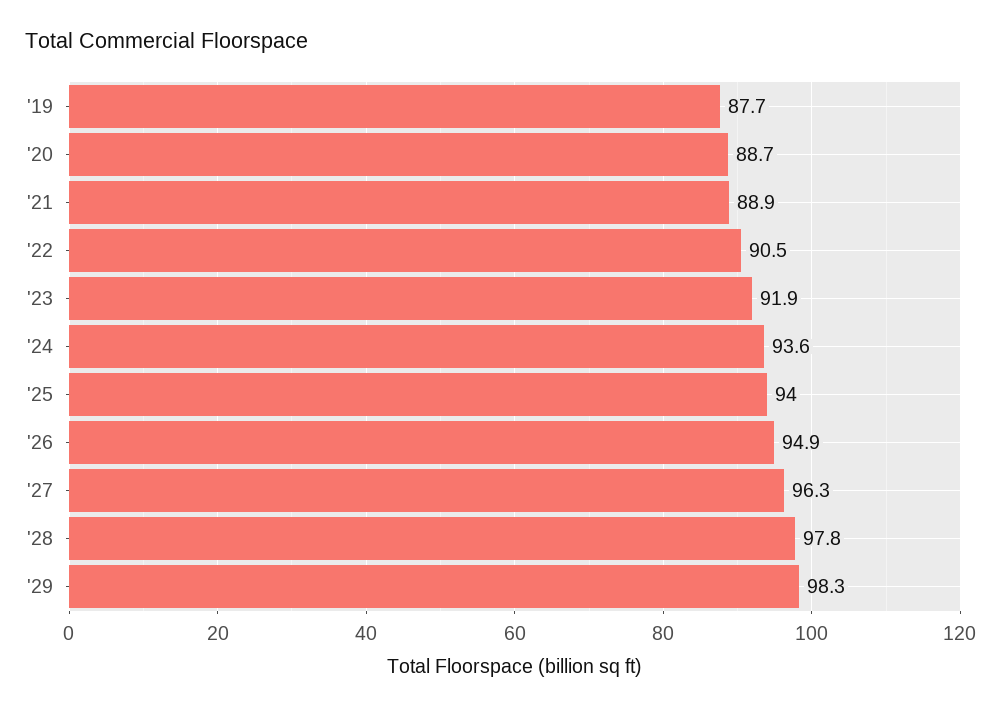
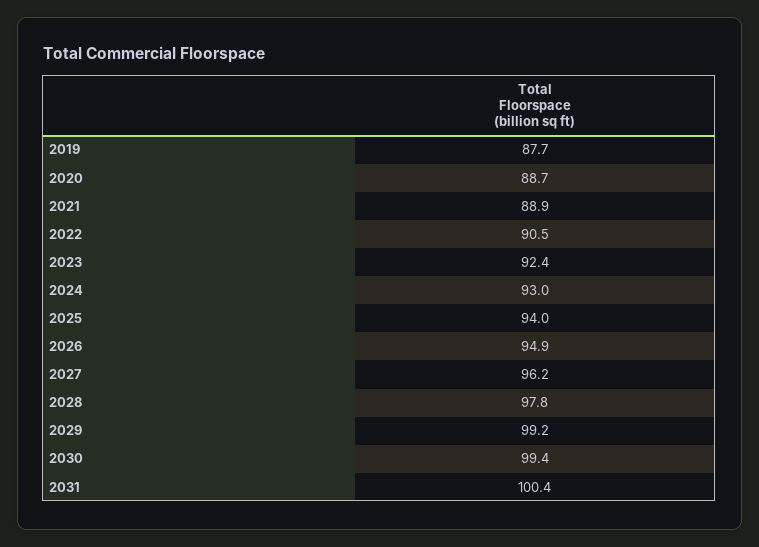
'23: 91.9 -> 92.4
'24: 93.6 -> 93
'27: 96.3 -> 96.2
'29: 98.3 -> 99.2
2030: none -> 99.4
2031: none -> 100.4

